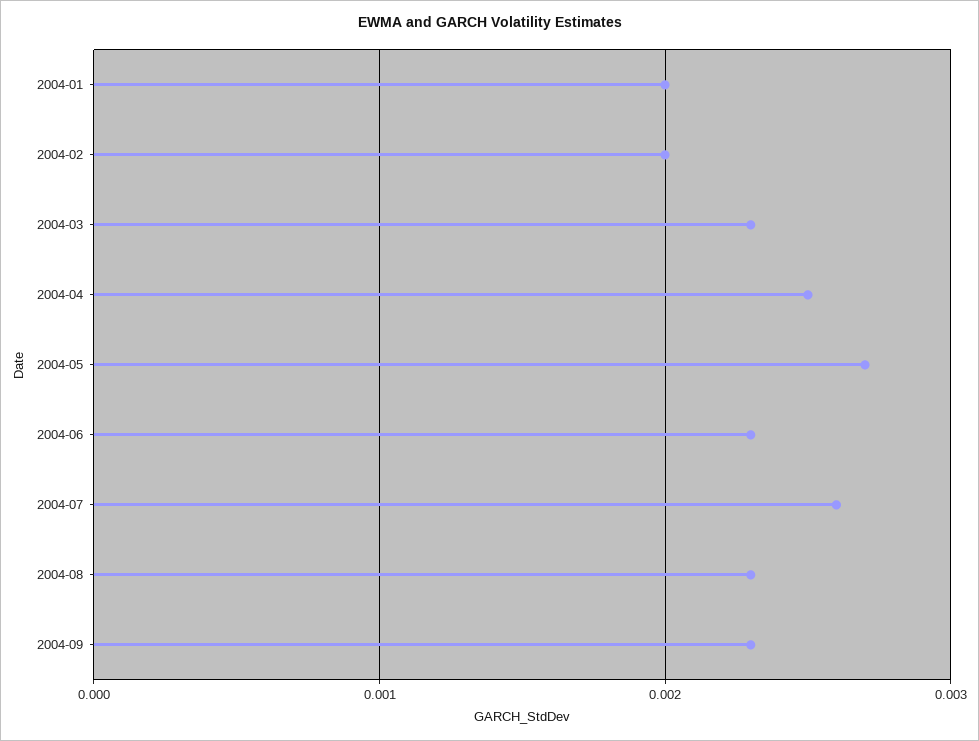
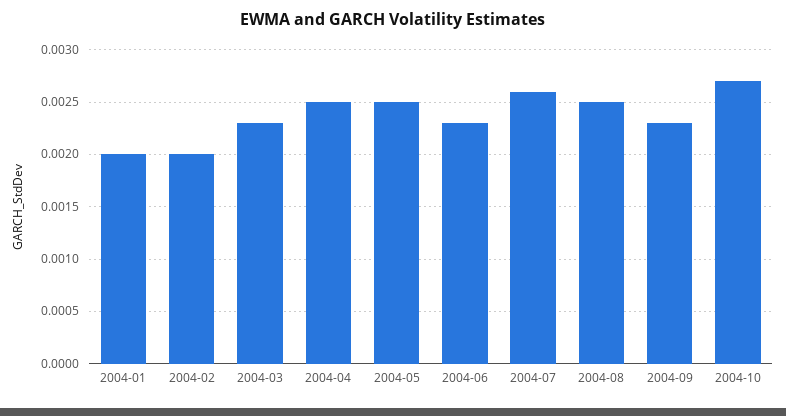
2004-05: 0.0027 -> 0.0025
2004-08: 0.0023 -> 0.0025
2004-10: none -> 0.0027

